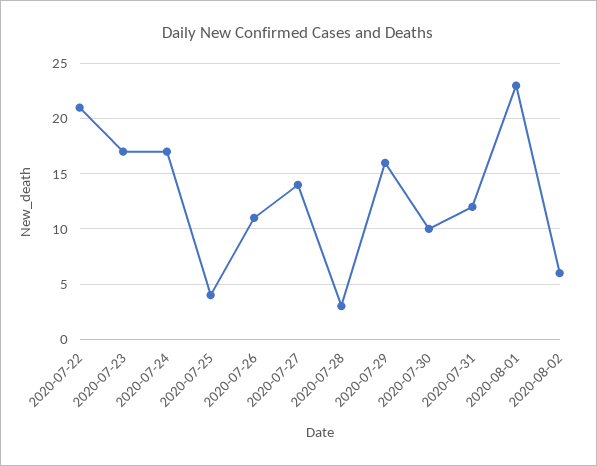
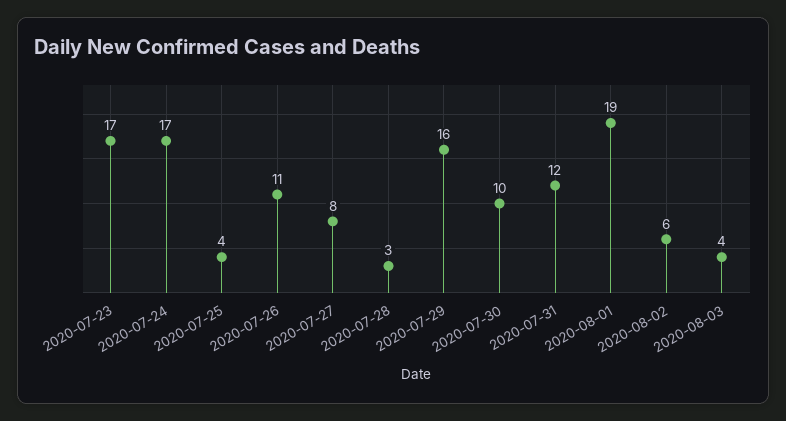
2020-07-22: 21 -> none
2020-07-27: 14 -> 8
2020-08-01: 23 -> 19
2020-08-03: none -> 4

